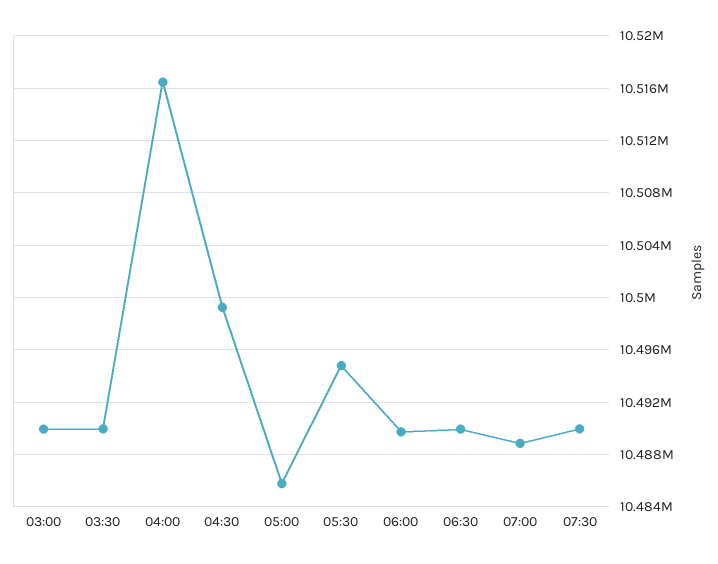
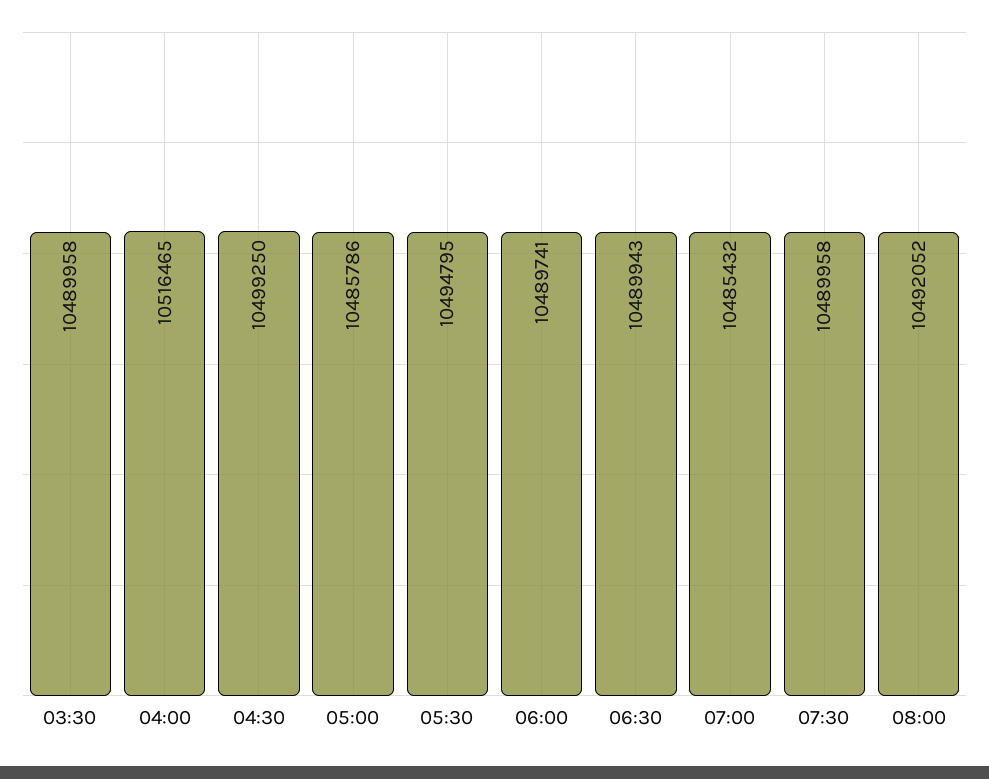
03:00: 10490000 -> none
07:00: 10489000 -> 10485432
08:00: none -> 10492052

